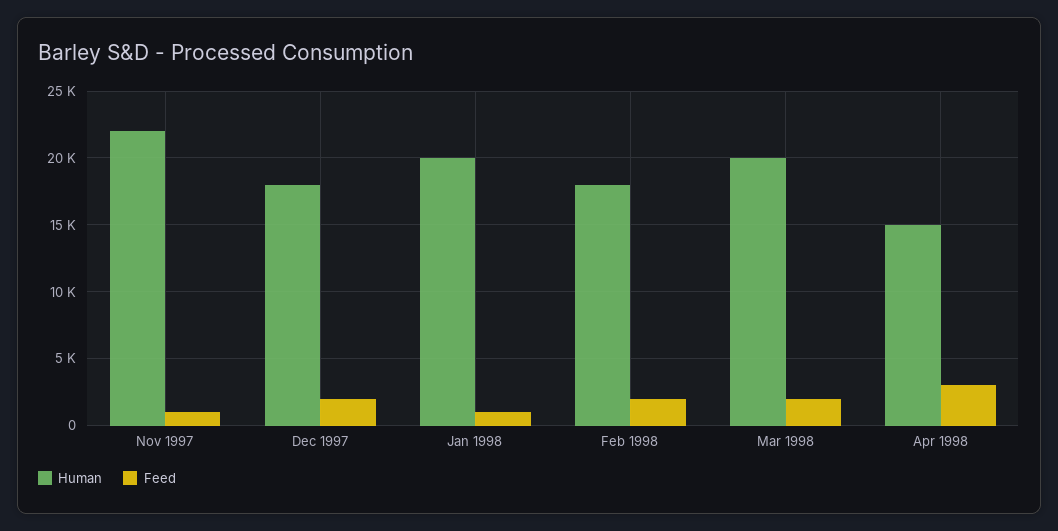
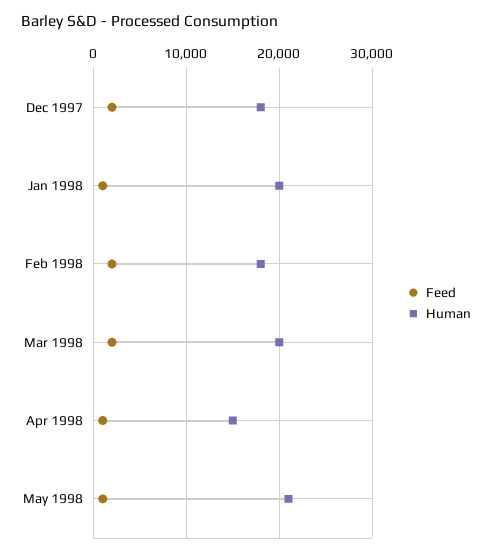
Human, Nov 1997: 22000 -> none
Feed, Nov 1997: 1000 -> none
Feed, Apr 1998: 3000 -> 1000
Feed, May 1998: none -> 1000
Human, May 1998: none -> 21000

